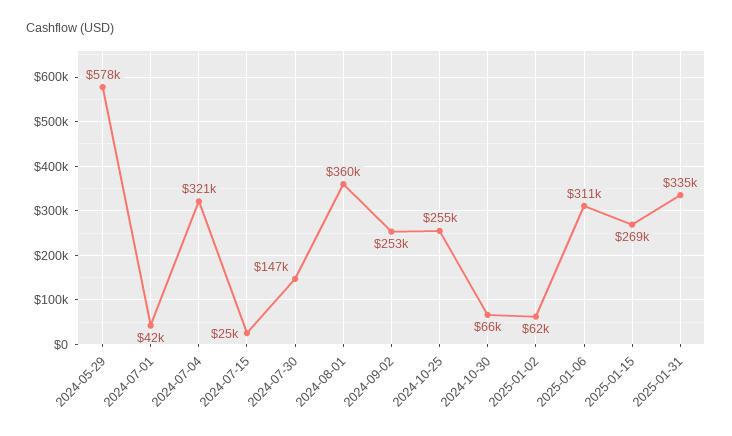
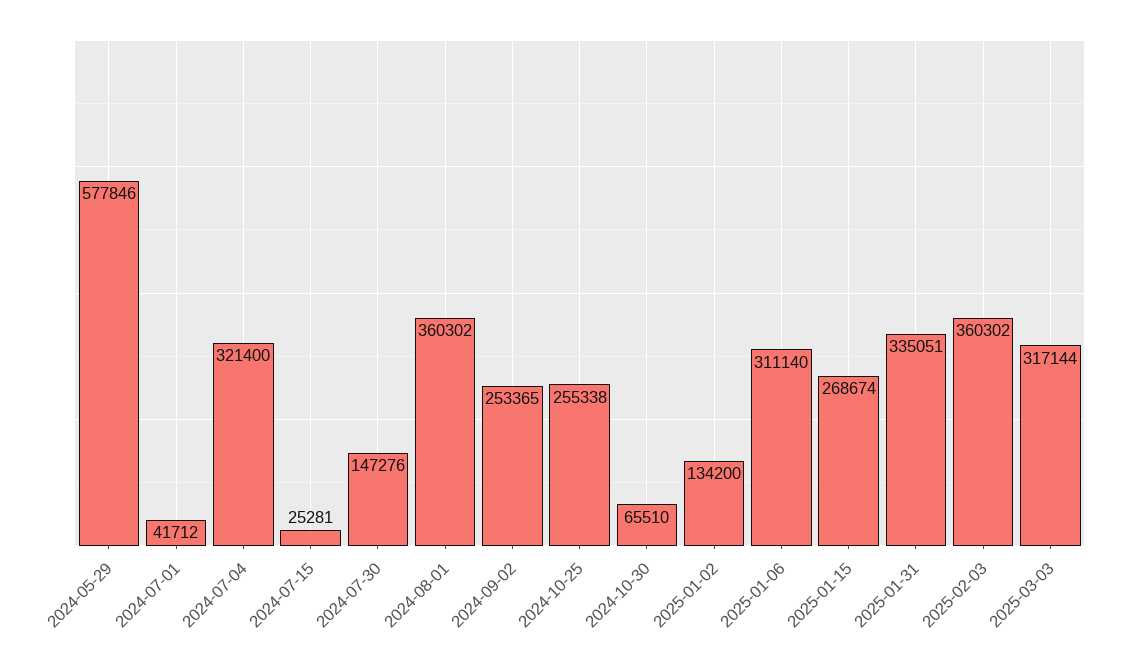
2025-01-02: 62000 -> 134200
2025-02-03: none -> 360302
2025-03-03: none -> 317144

